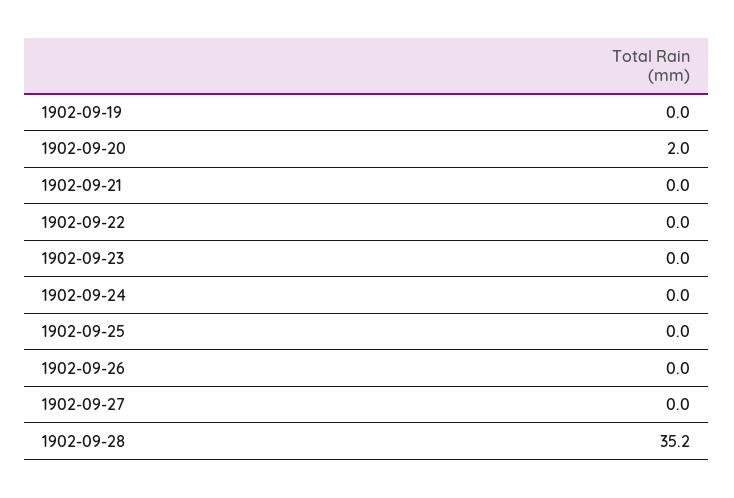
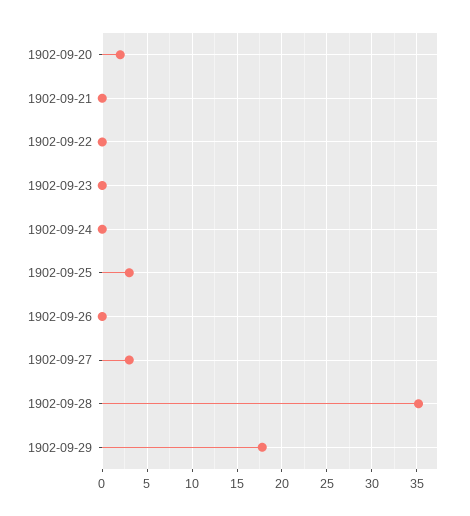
1902-09-19: 0 -> none
1902-09-25: 0 -> 3
1902-09-27: 0 -> 3
1902-09-29: none -> 18

